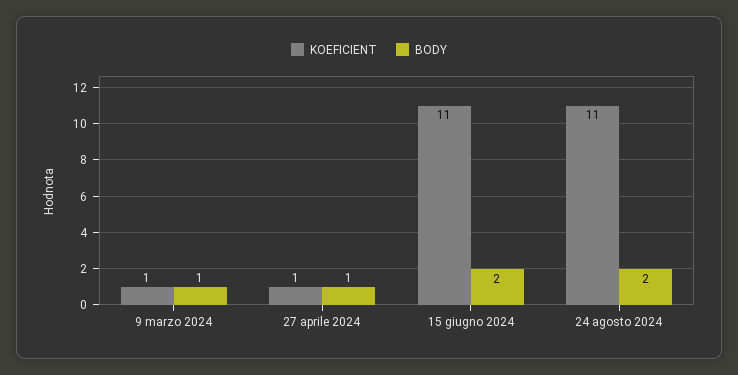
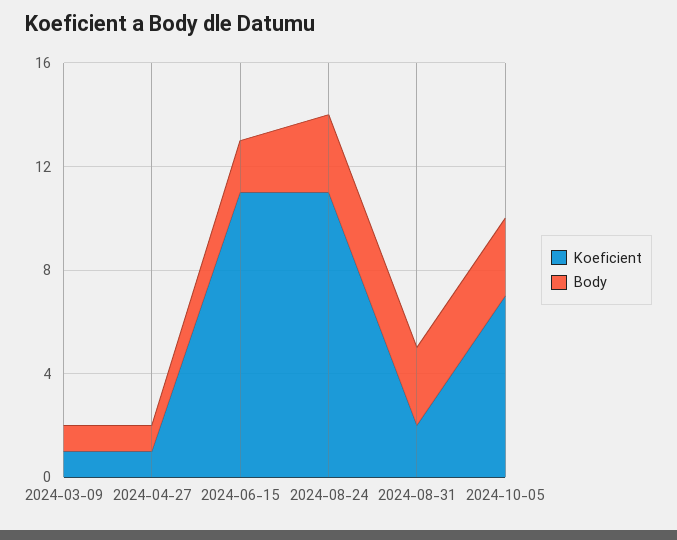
BODY, 24 agosto 2024: 2 -> 3
KOEFICIENT, 2024-08-31: none -> 2
BODY, 2024-08-31: none -> 3
KOEFICIENT, 2024-10-05: none -> 7
BODY, 2024-10-05: none -> 3

